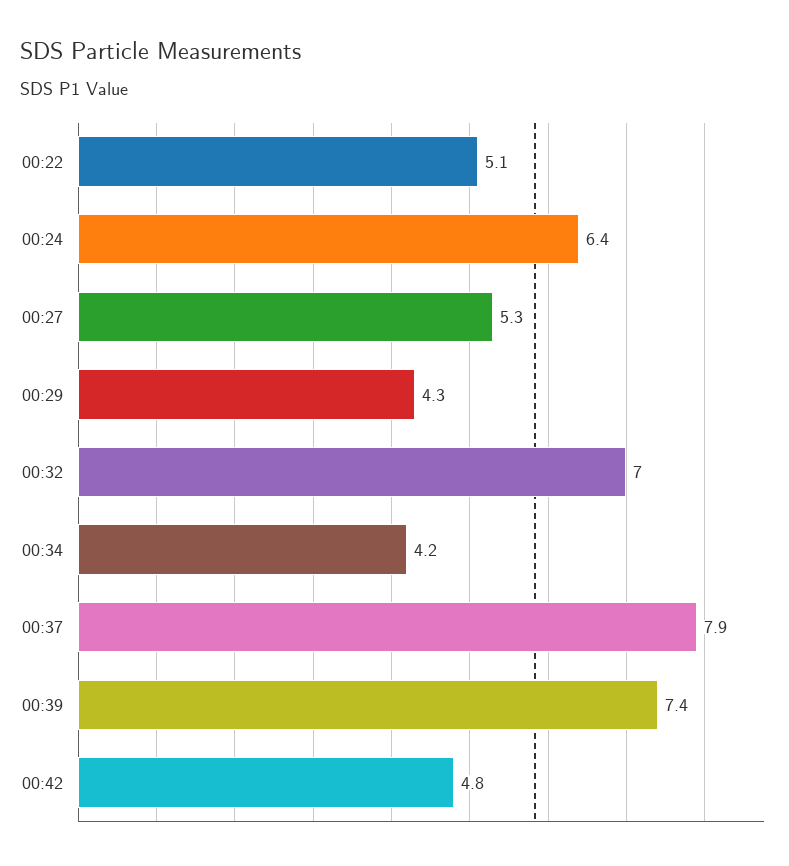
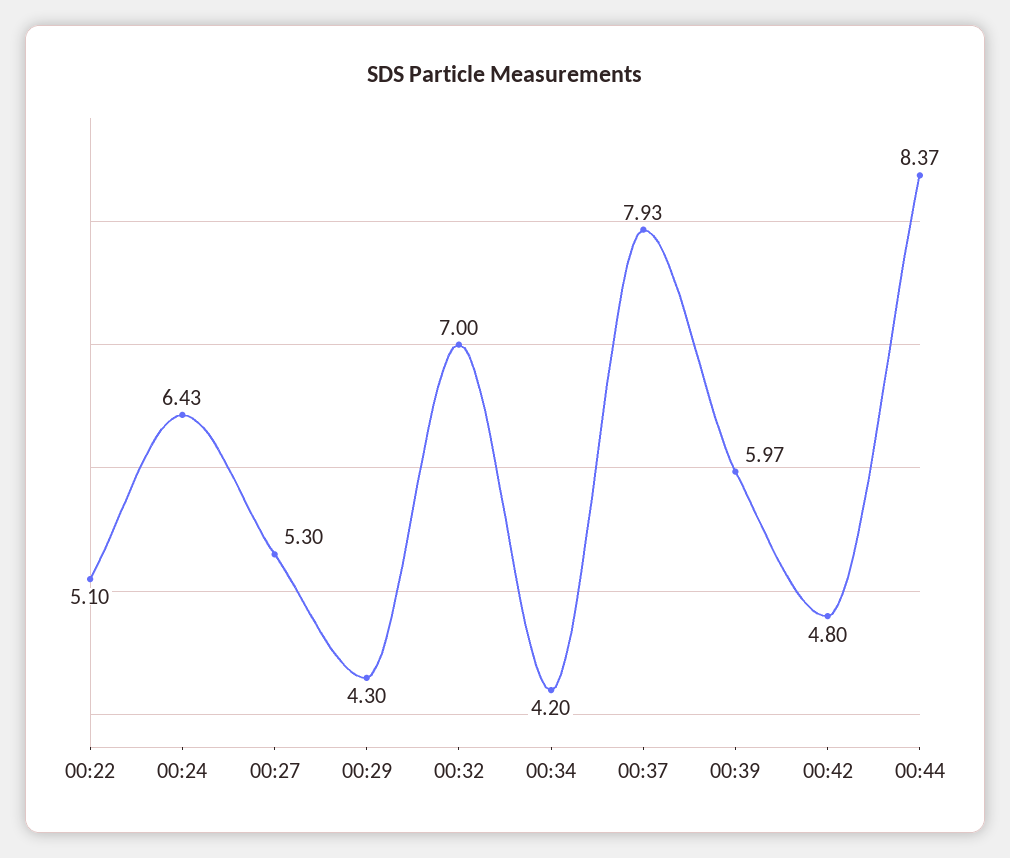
00:39: 7.4 -> 5.97
00:44: none -> 8.37

